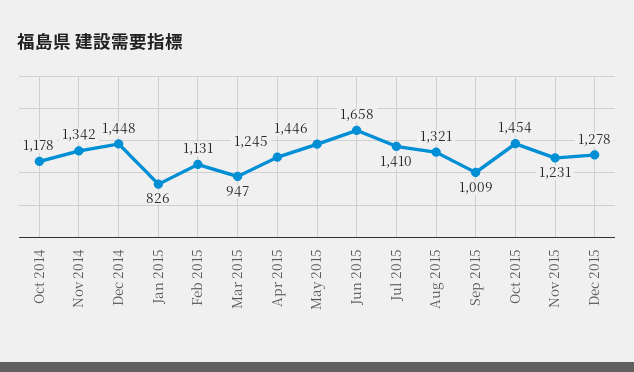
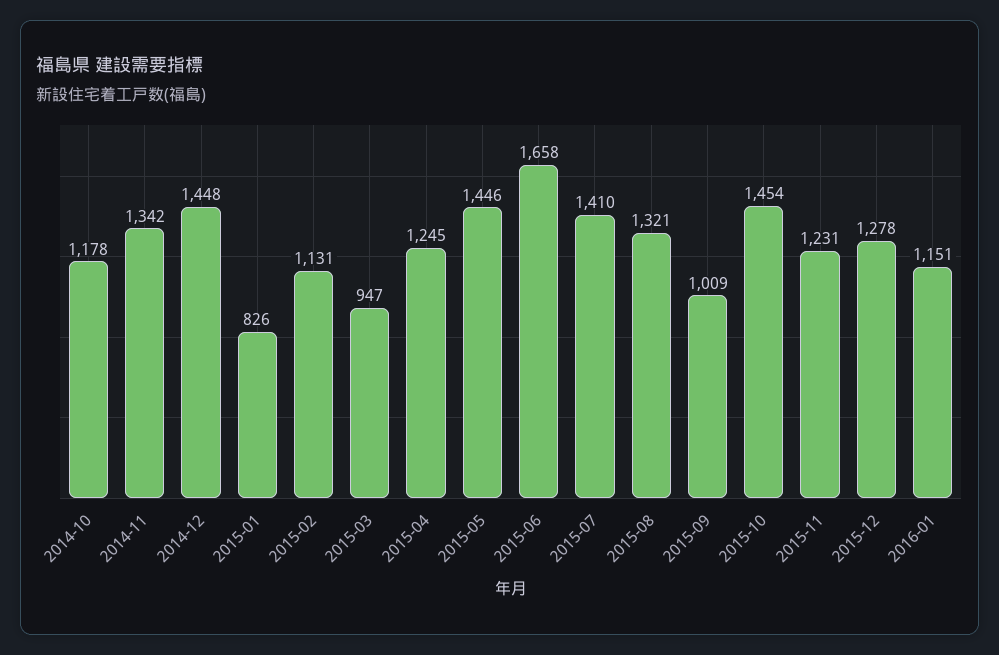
2016-01: none -> 1151

